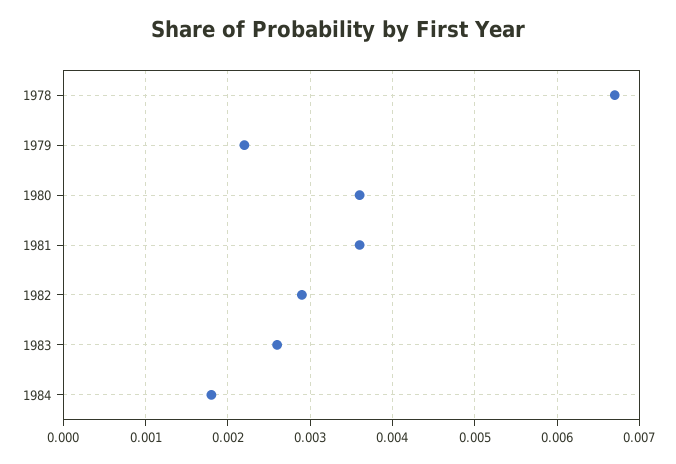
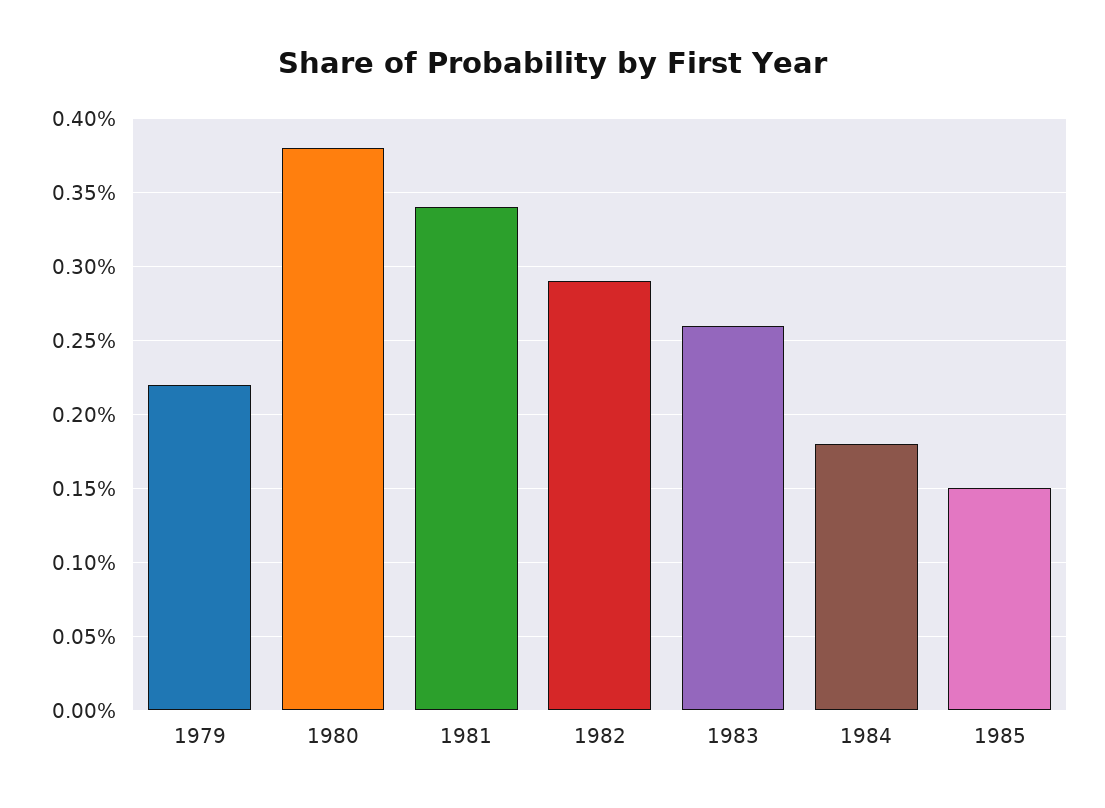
1978: 0.0067 -> none
1980: 0.0036 -> 0.0038
1981: 0.0036 -> 0.0034
1985: none -> 0.0015

